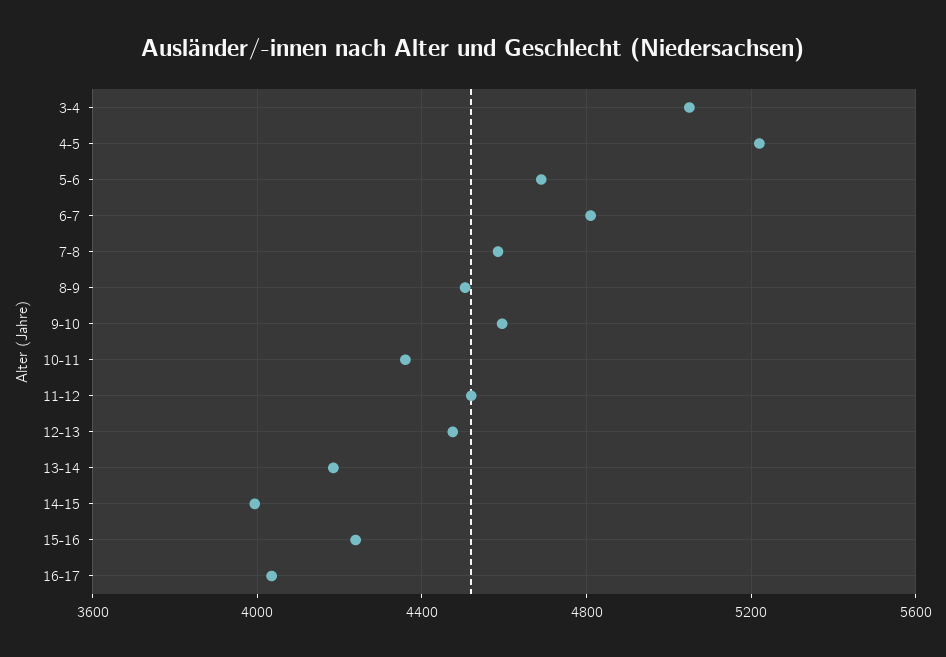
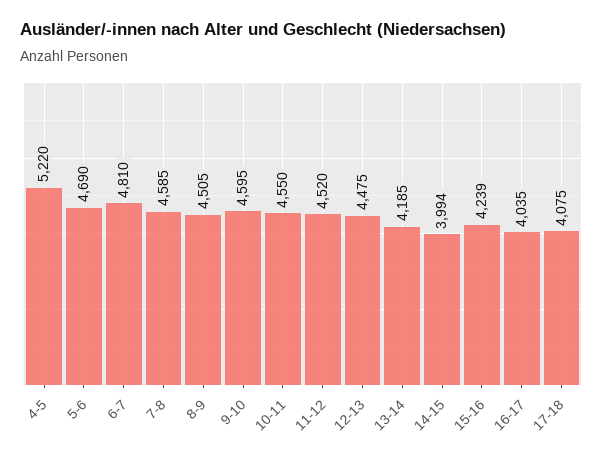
3-4: 5050 -> none
10-11: 4350 -> 4550
17-18: none -> 4075

